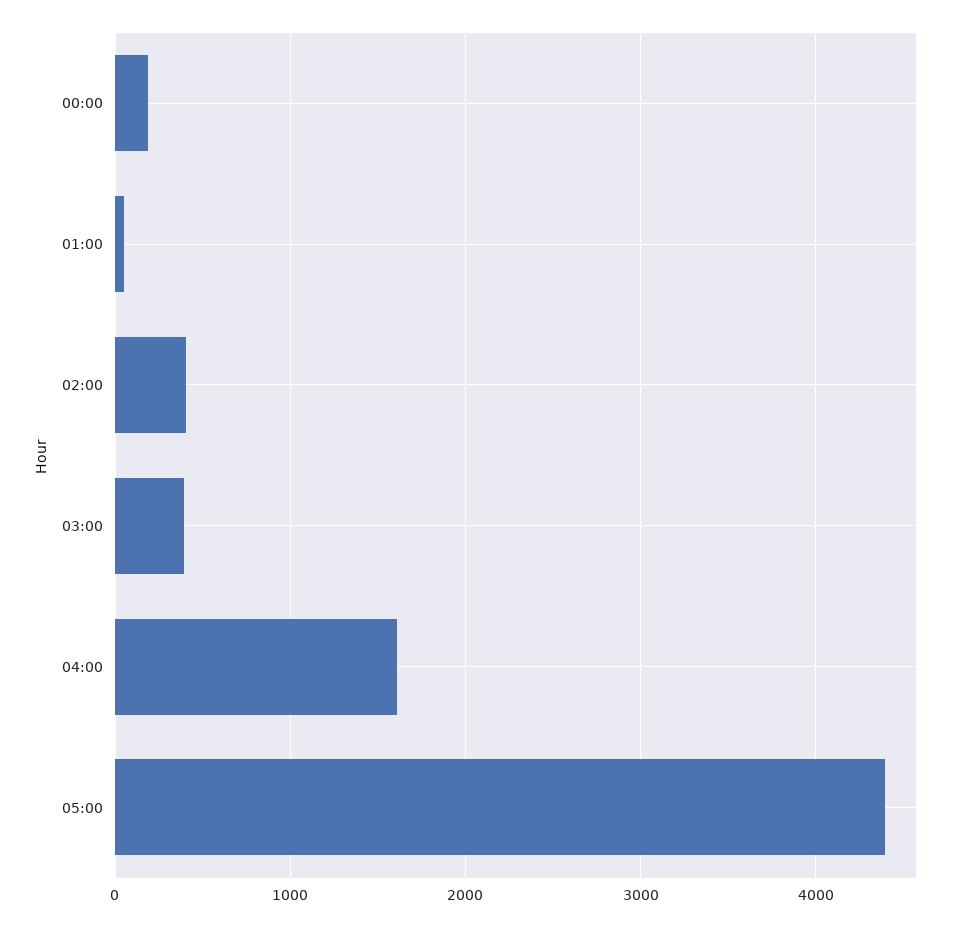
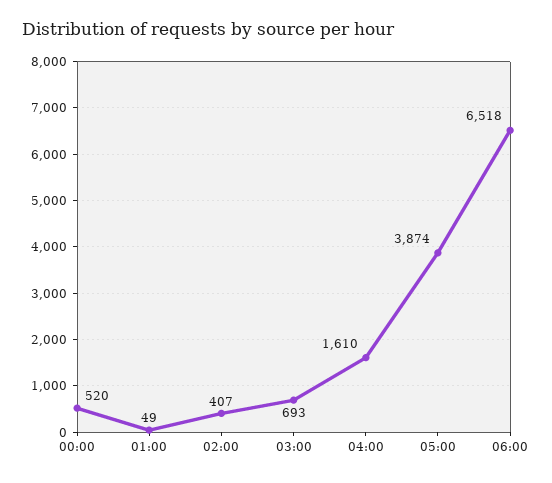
00:00: 200 -> 520
03:00: 400 -> 693
05:00: 4400 -> 3874
06:00: none -> 6518

